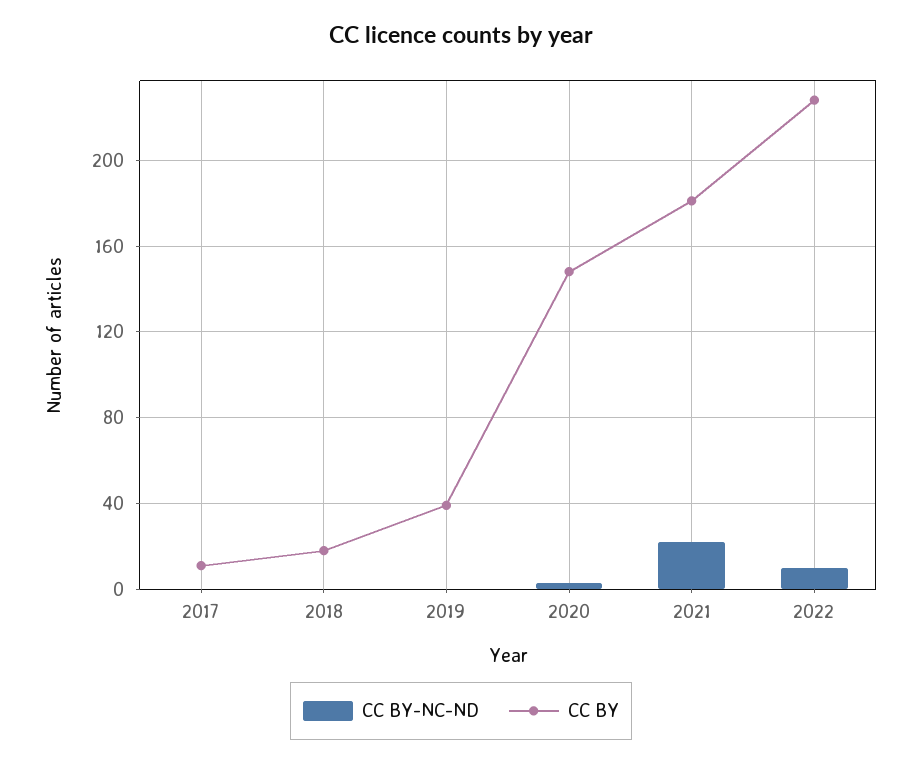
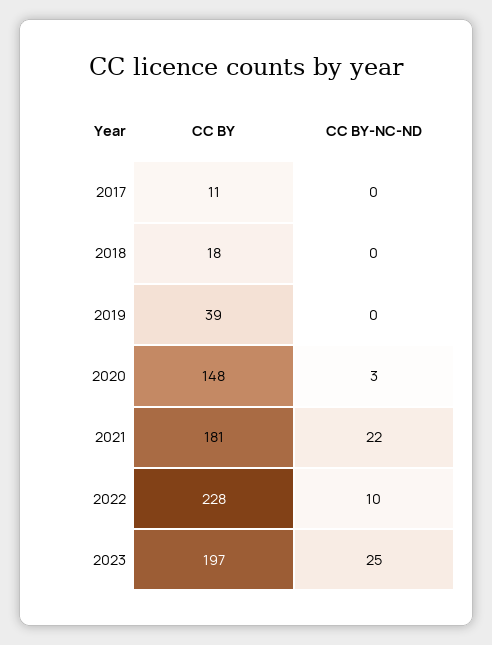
CC BY, 2023: none -> 197
CC BY-NC-ND, 2023: none -> 25

